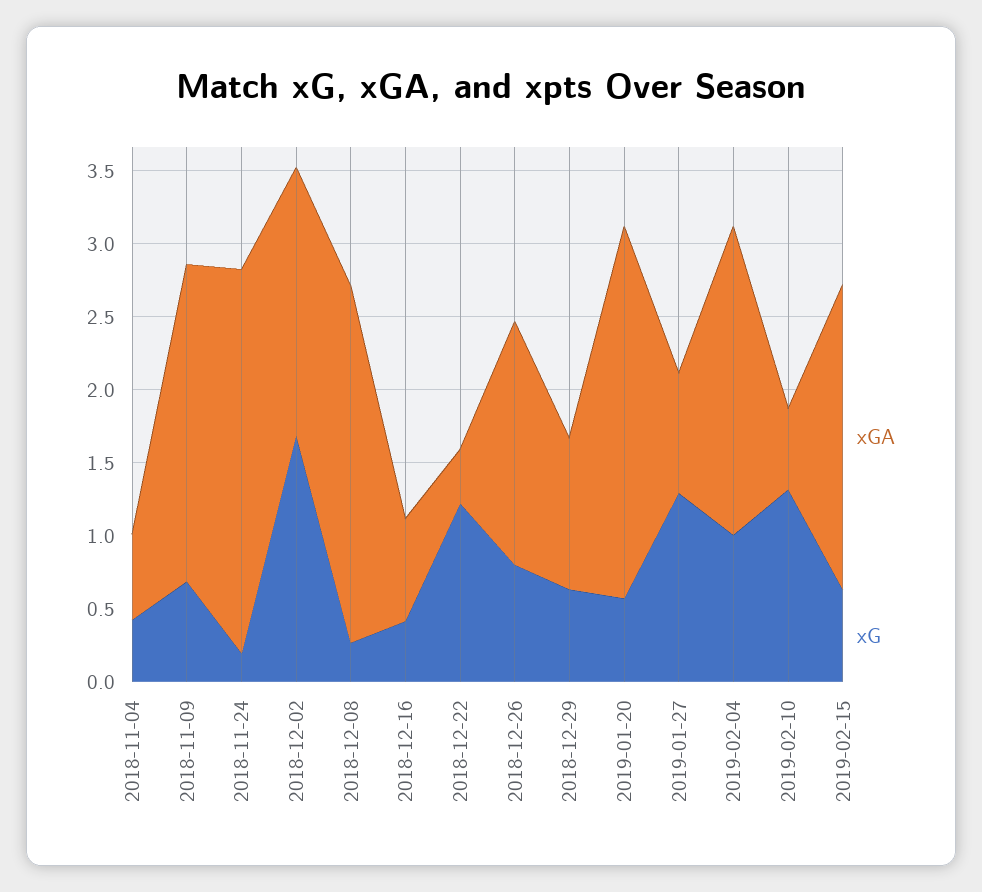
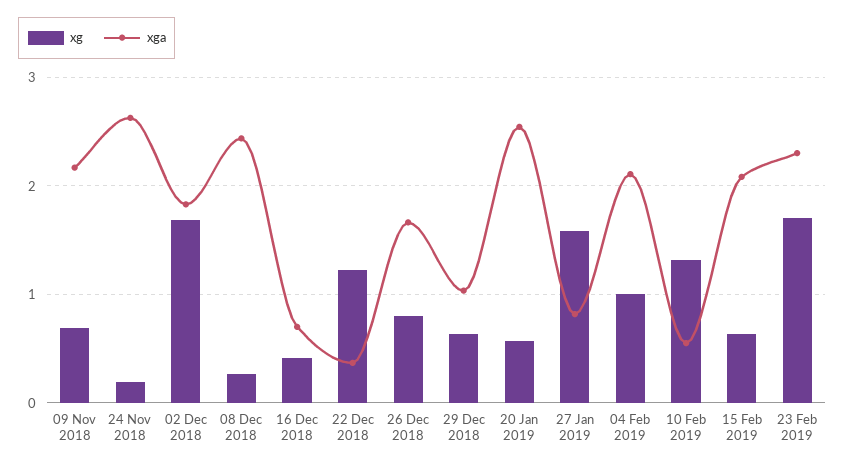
xGA, 2018-11-04: 0.6 -> none
xG, 2018-11-04: 0.4 -> none
xG, 2019-01-27: 1.3 -> 1.6
xG, 23 Feb 2019: none -> 1.7
xGA, 23 Feb 2019: none -> 2.3

